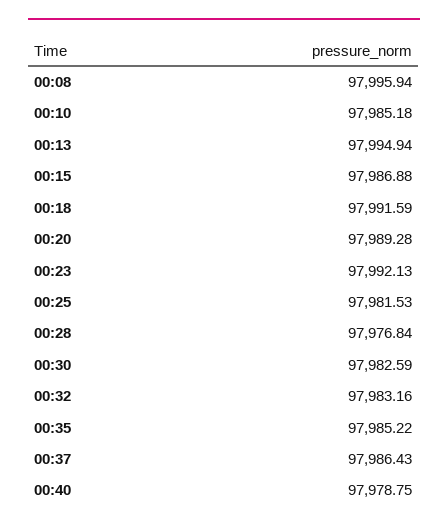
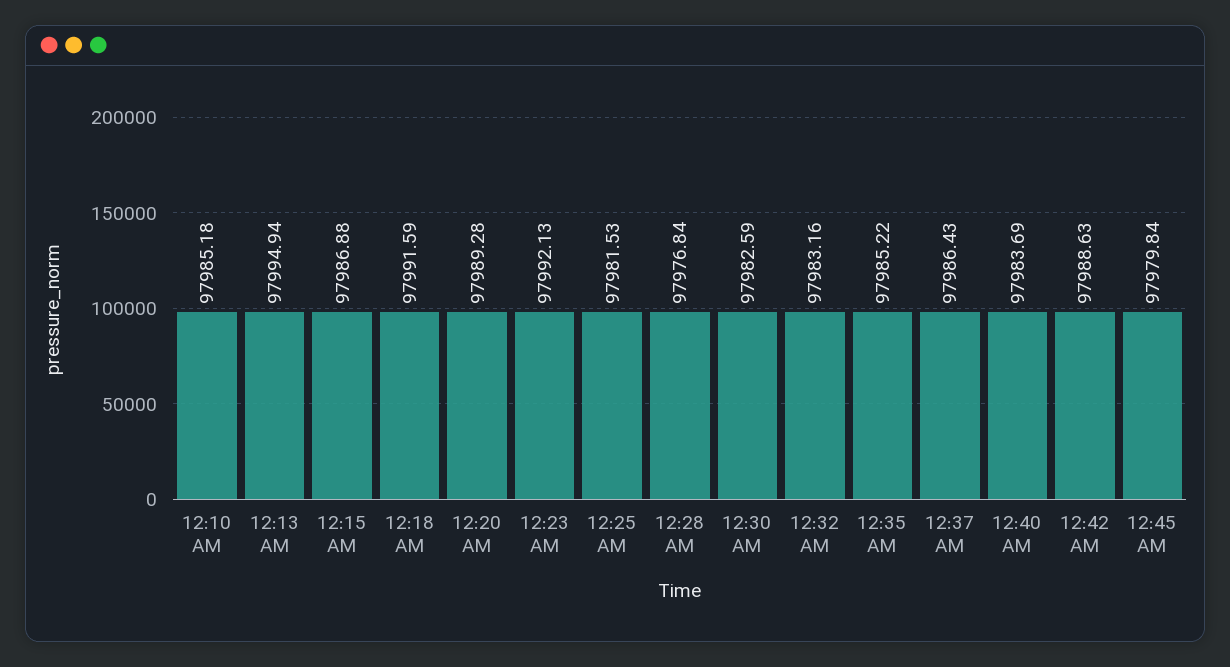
00:08: 97995.94 -> none
00:40: 97978.75 -> 97983.69
12:42 AM: none -> 97988.63
12:45 AM: none -> 97979.84

